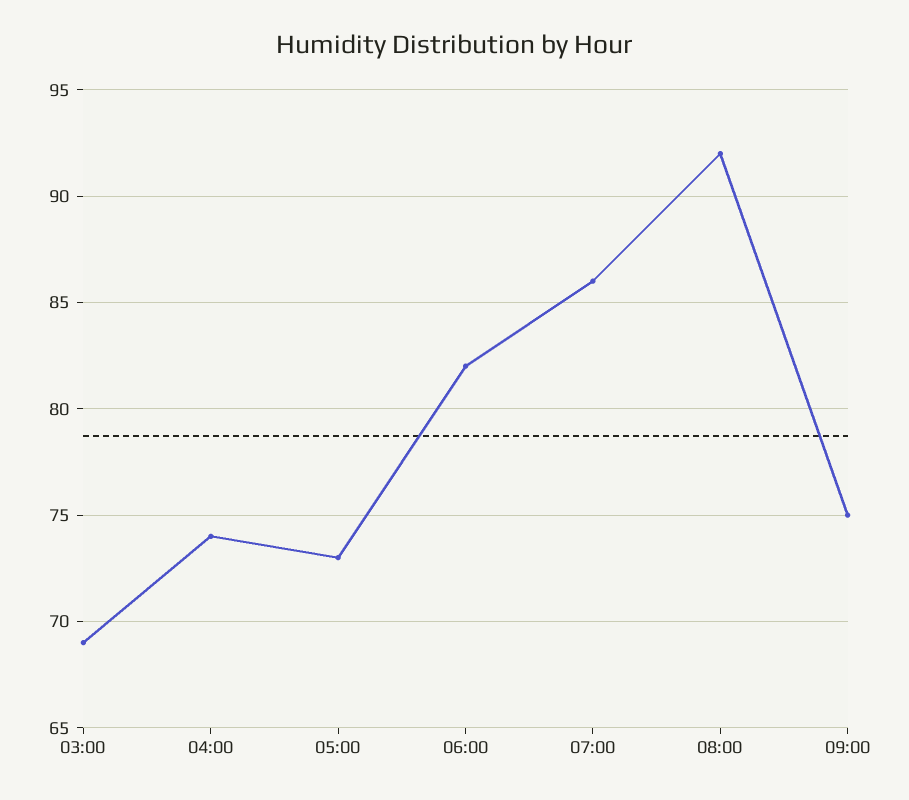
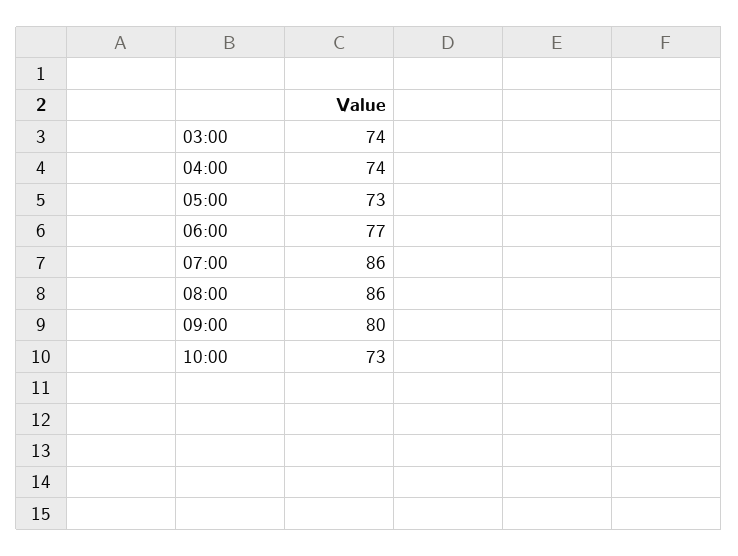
03:00: 69 -> 74
06:00: 82 -> 77
08:00: 92 -> 86
09:00: 75 -> 80
10:00: none -> 73

